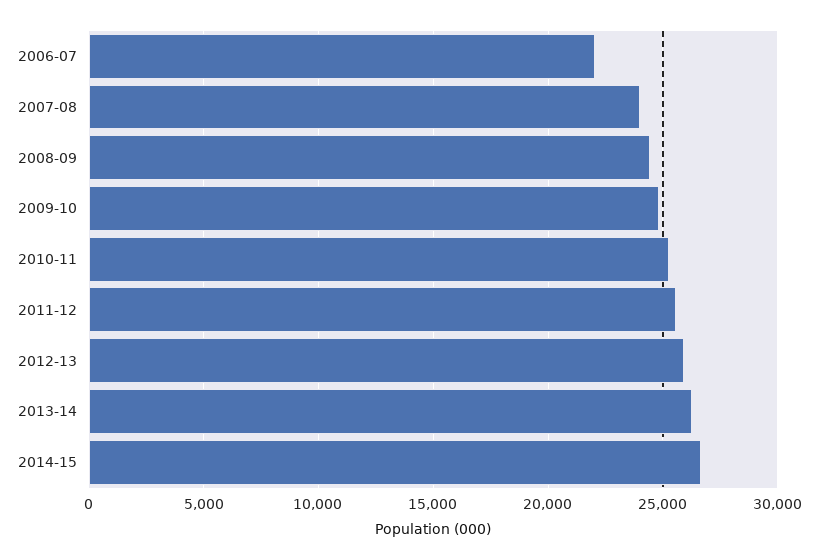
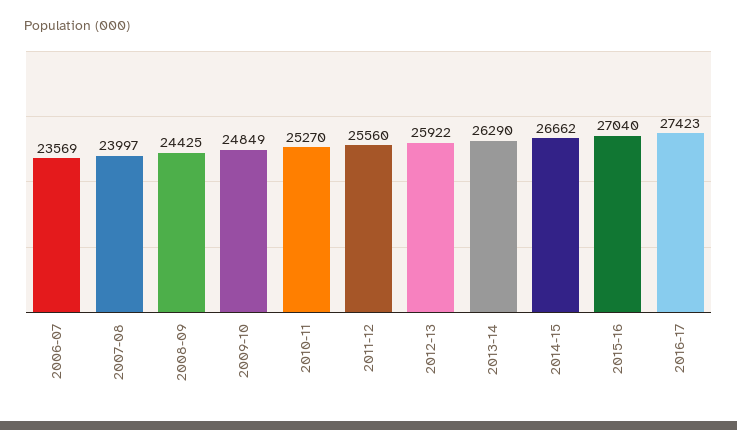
2006-07: 22000 -> 23569
2015-16: none -> 27040
2016-17: none -> 27423

